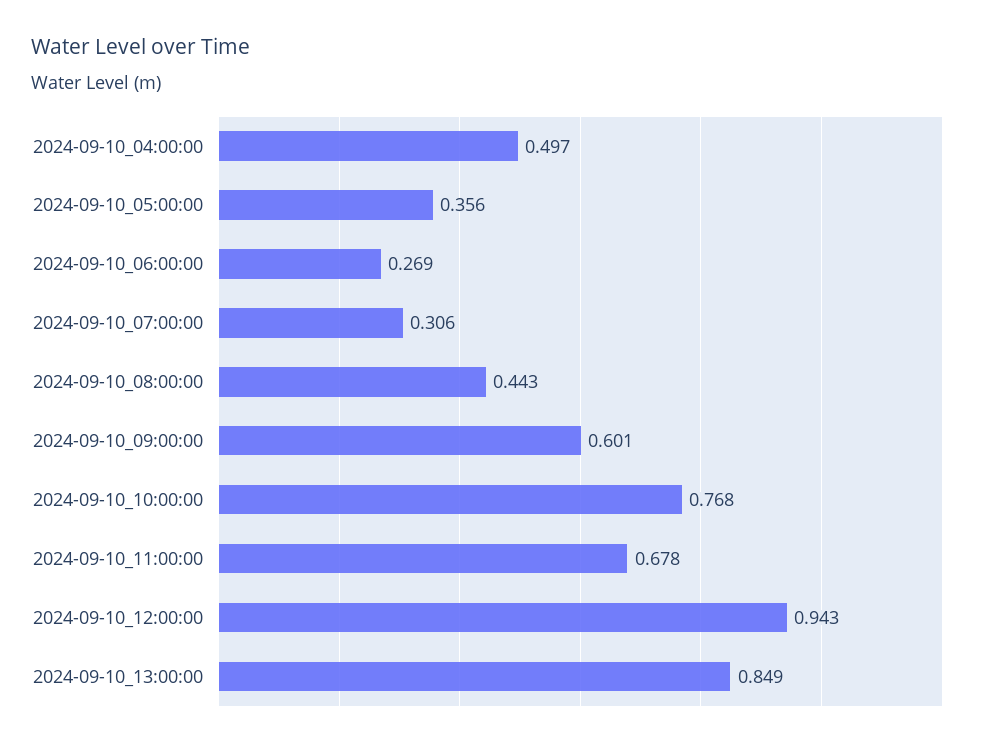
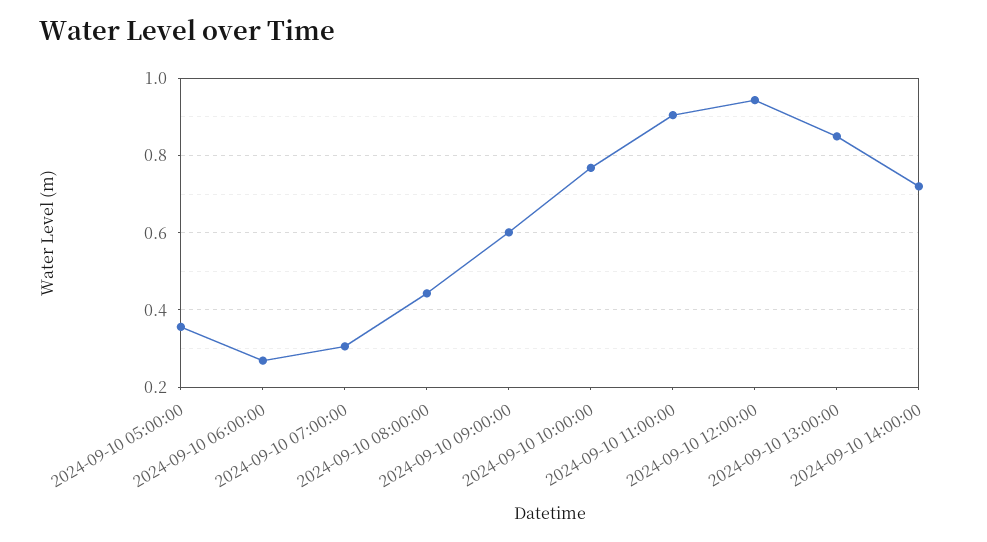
2024-09-10_04:00:00: 0.497 -> none
2024-09-10_11:00:00: 0.678 -> 0.9
2024-09-10 14:00:00: none -> 0.72

